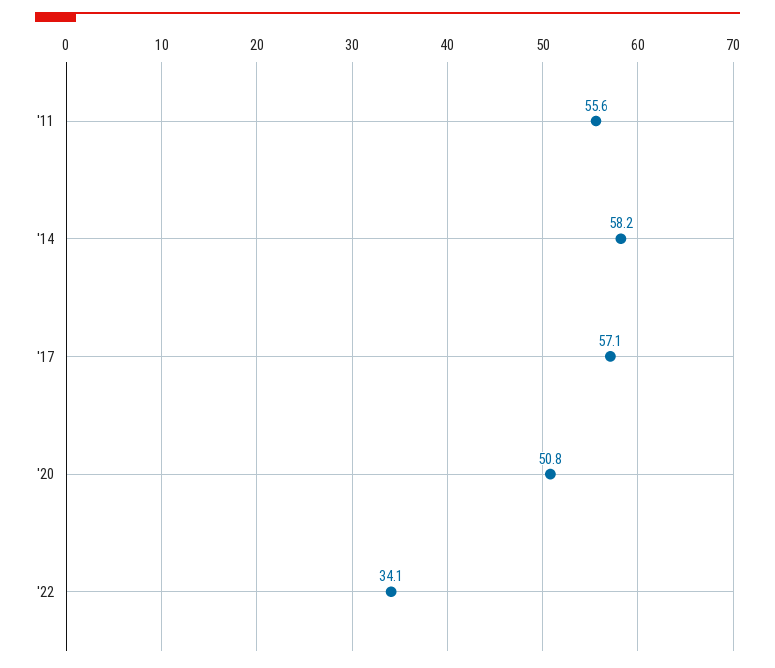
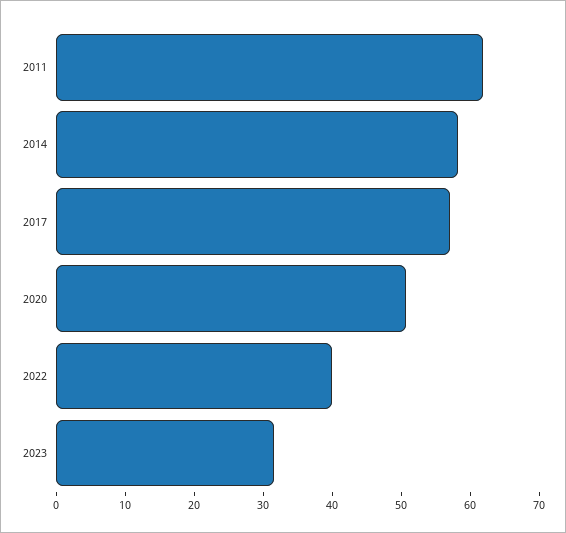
'11: 55.6 -> 62
'22: 34.1 -> 40
2023: none -> 32

